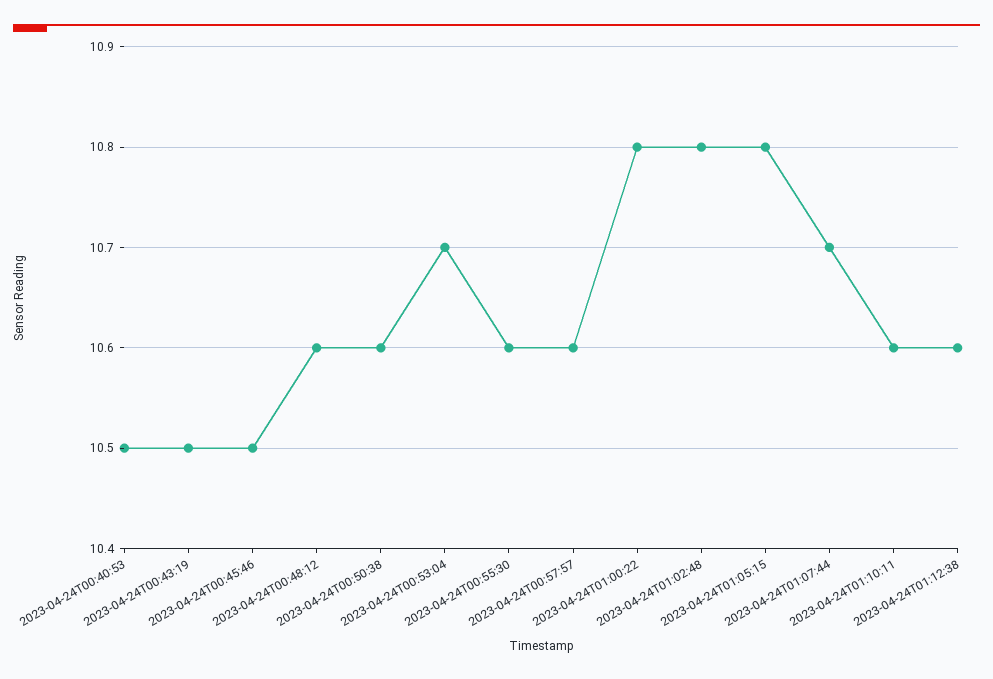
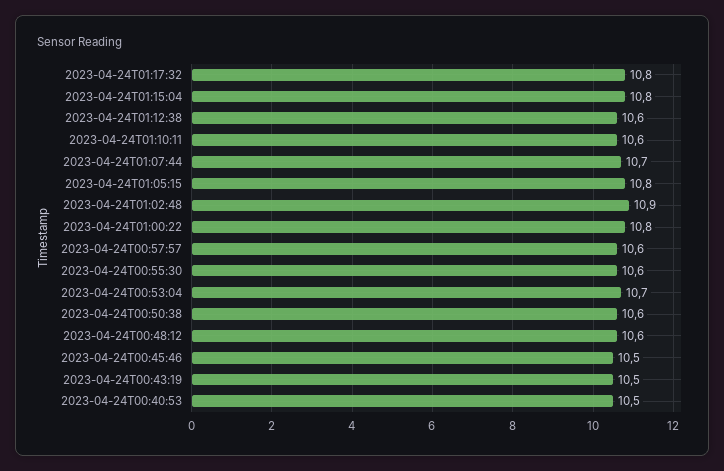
2023-04-24T01:02:48: 10.8 -> 10.9
2023-04-24T01:17:32: none -> 10.8
2023-04-24T01:15:04: none -> 10.8

